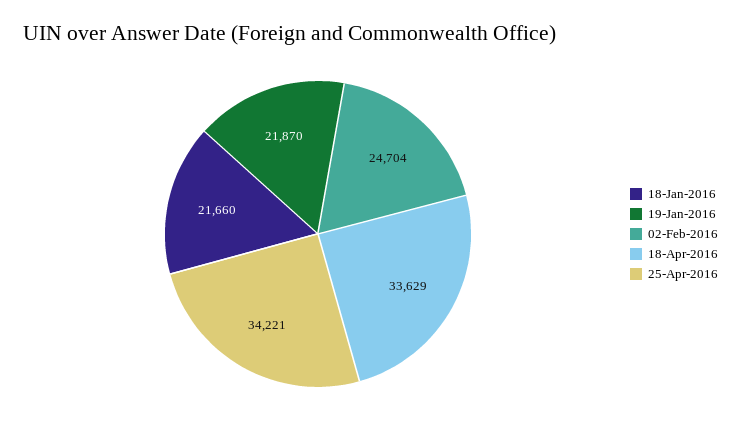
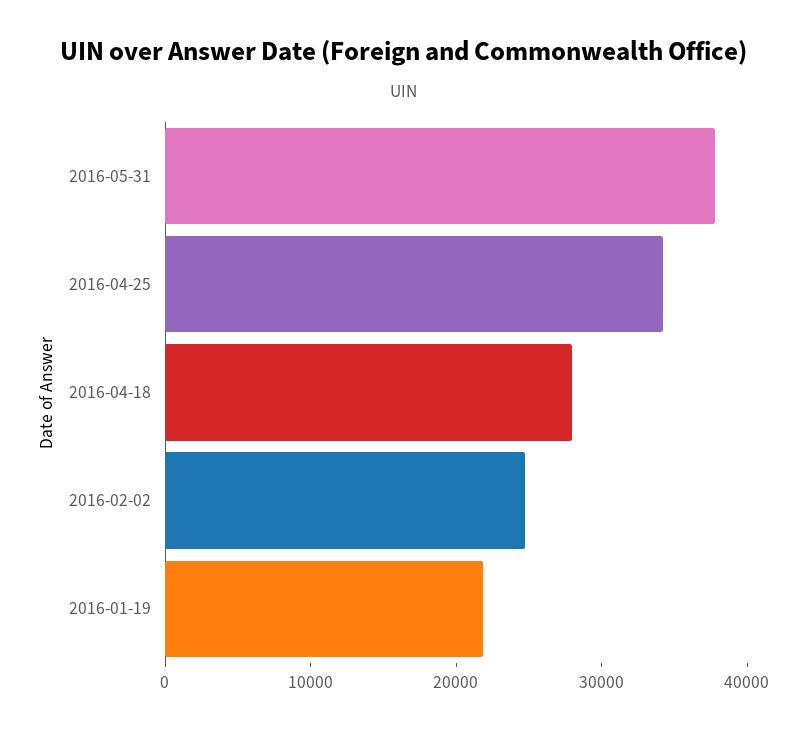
18-Jan-2016: 21660 -> none
18-Apr-2016: 33629 -> 28000
2016-05-31: none -> 38000

